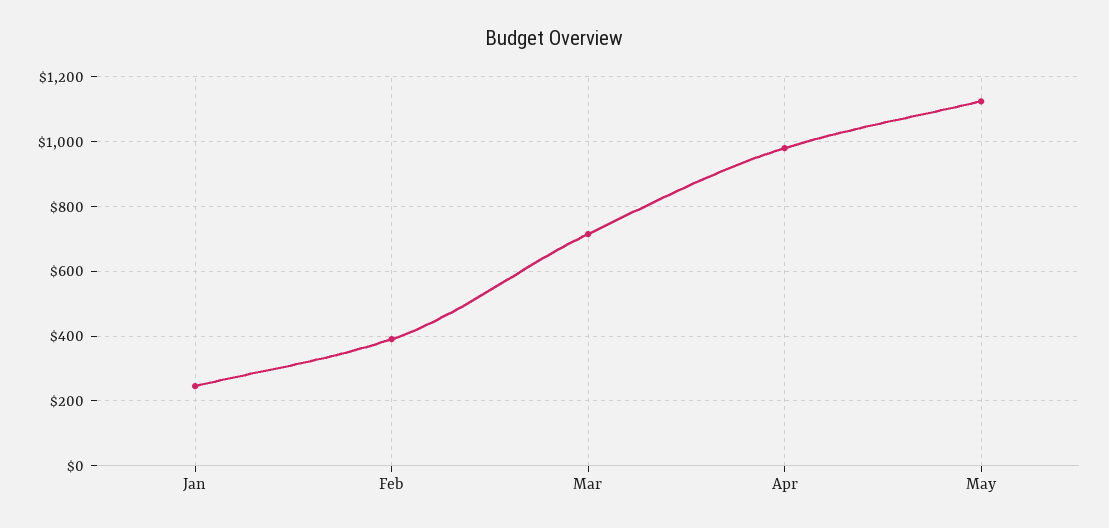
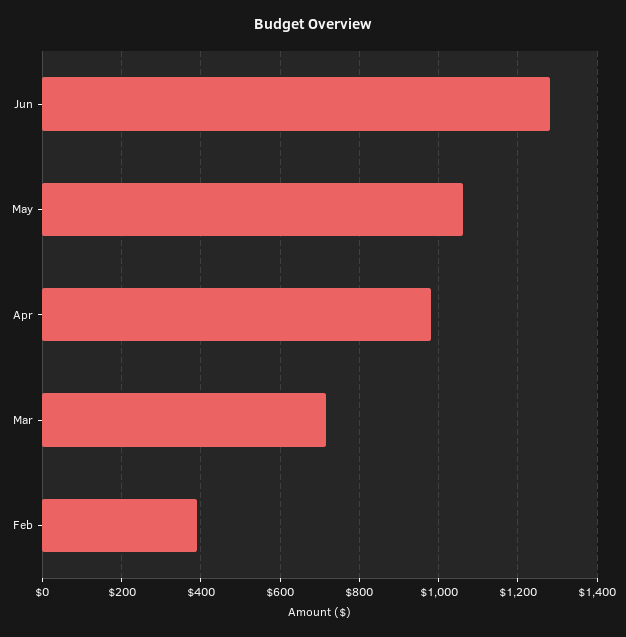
Jan: 240 -> none
May: 1120 -> 1060
Jun: none -> 1280

